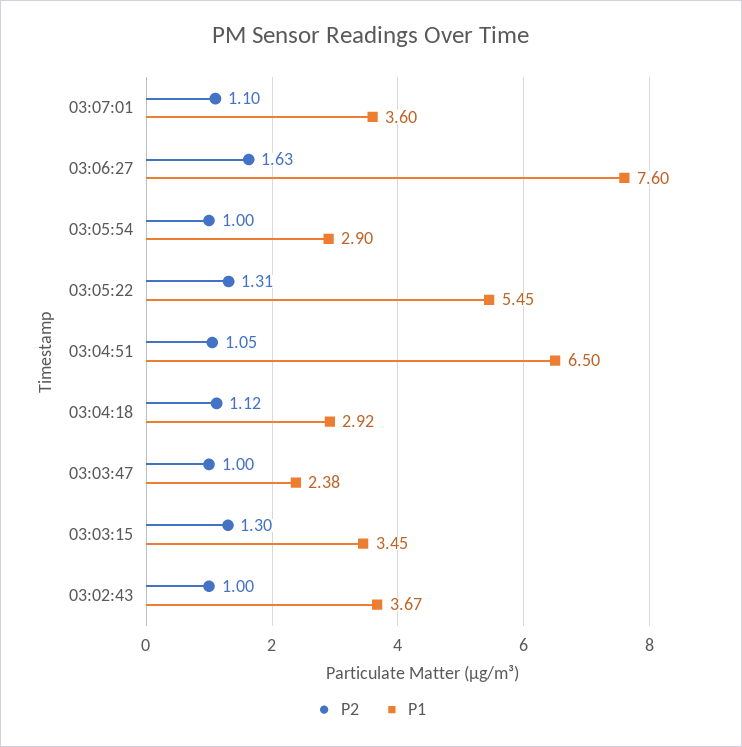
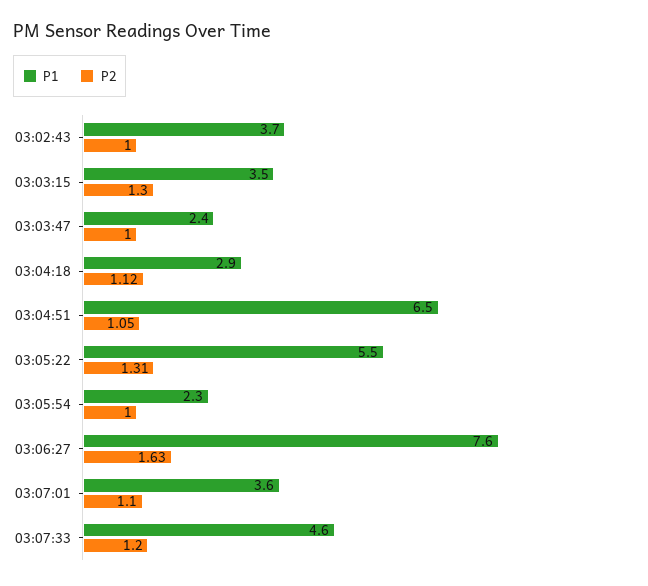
P1, 03:05:54: 2.9 -> 2.3
P1, 03:07:33: none -> 4.6
P2, 03:07:33: none -> 1.2

